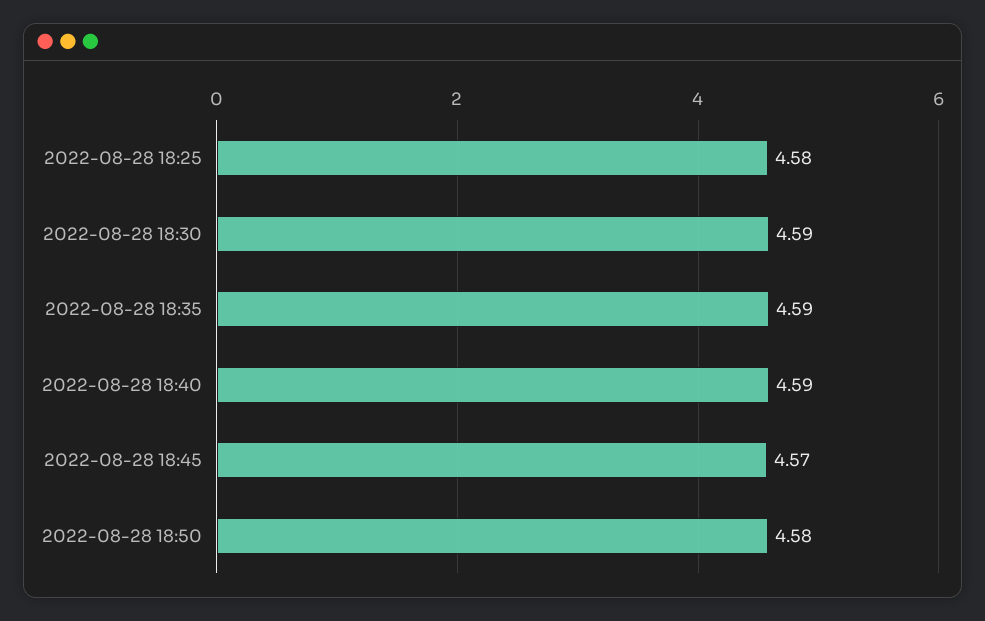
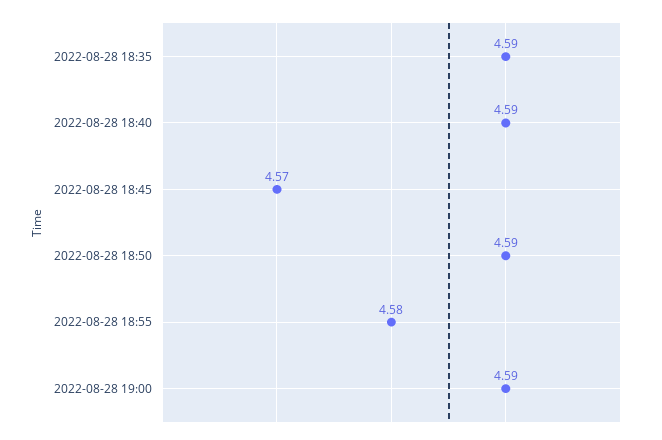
2022-08-28 18:25: 4.58 -> none
2022-08-28 18:30: 4.59 -> none
2022-08-28 18:50: 4.58 -> 4.59
2022-08-28 18:55: none -> 4.58
2022-08-28 19:00: none -> 4.59

